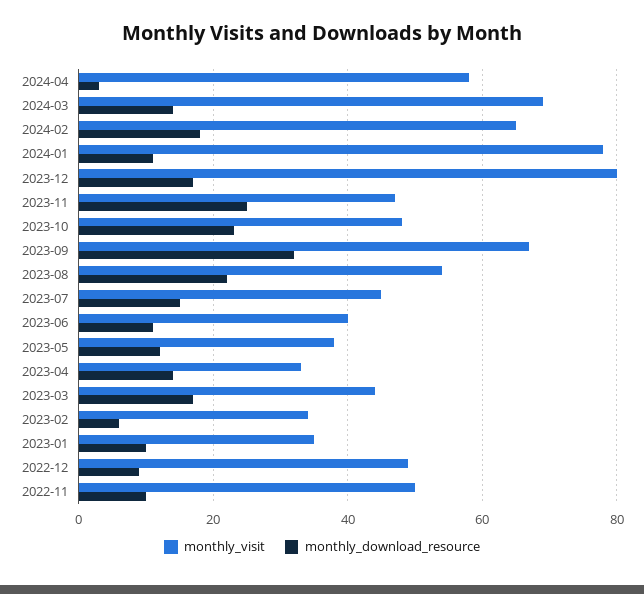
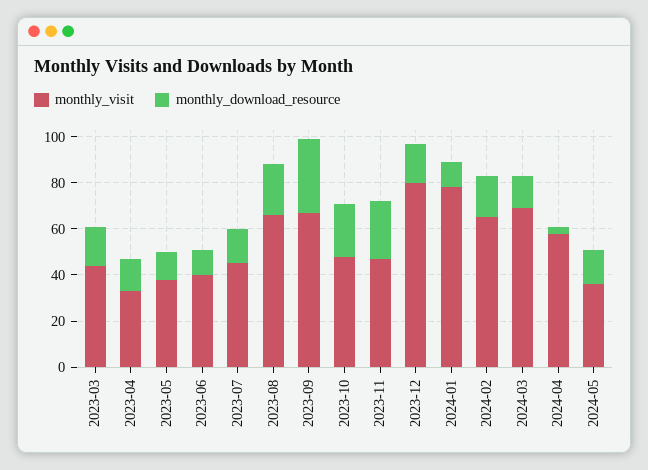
monthly_visit, 2023-08: 55 -> 65
monthly_visit, 2023-02: 35 -> none
monthly_download_resource, 2023-02: 5 -> none
monthly_visit, 2023-01: 35 -> none
monthly_download_resource, 2023-01: 10 -> none
monthly_visit, 2022-12: 50 -> none
monthly_download_resource, 2022-12: 10 -> none
monthly_visit, 2022-11: 50 -> none
monthly_download_resource, 2022-11: 10 -> none
monthly_visit, 2024-05: none -> 35
monthly_download_resource, 2024-05: none -> 15

